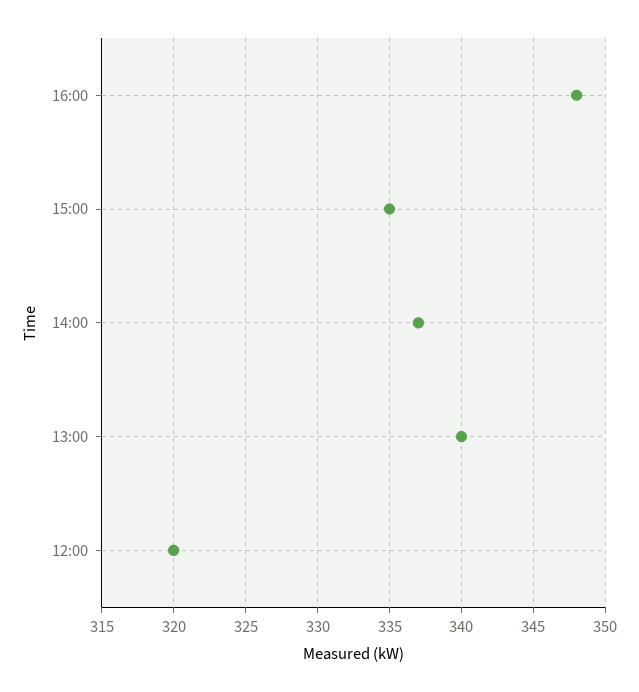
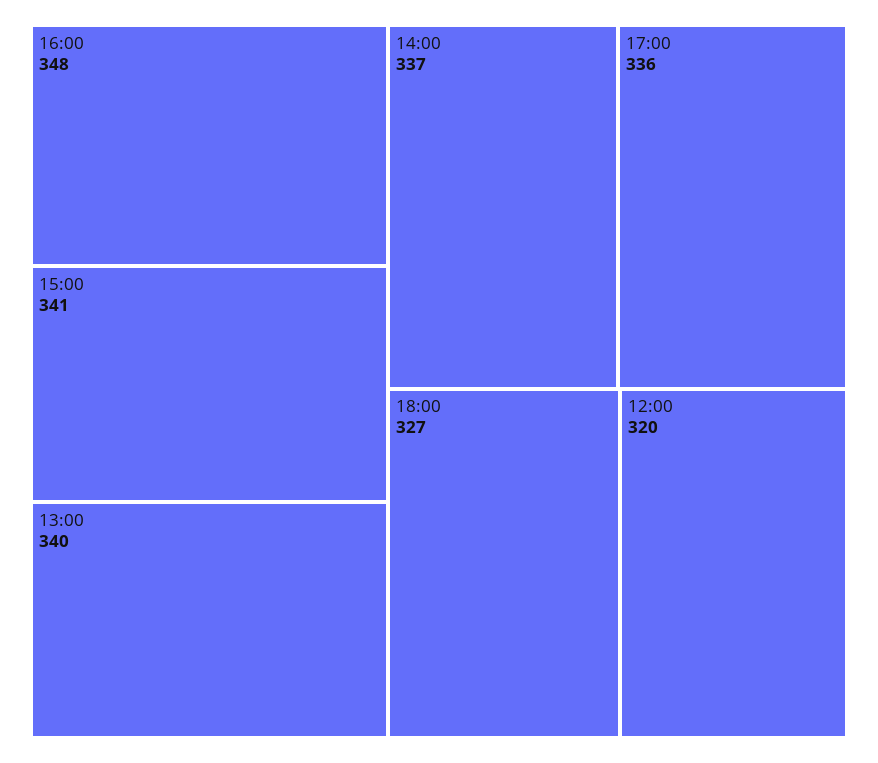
15:00: 335 -> 341
17:00: none -> 336
18:00: none -> 327

